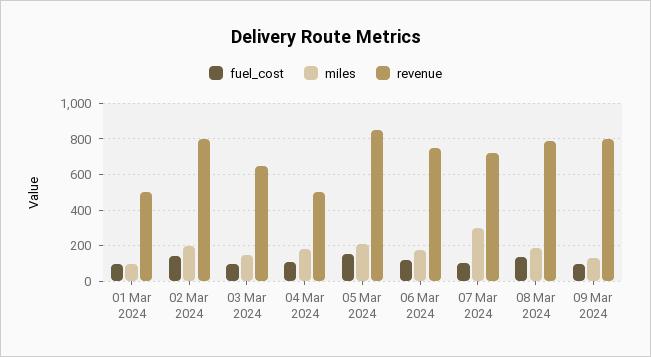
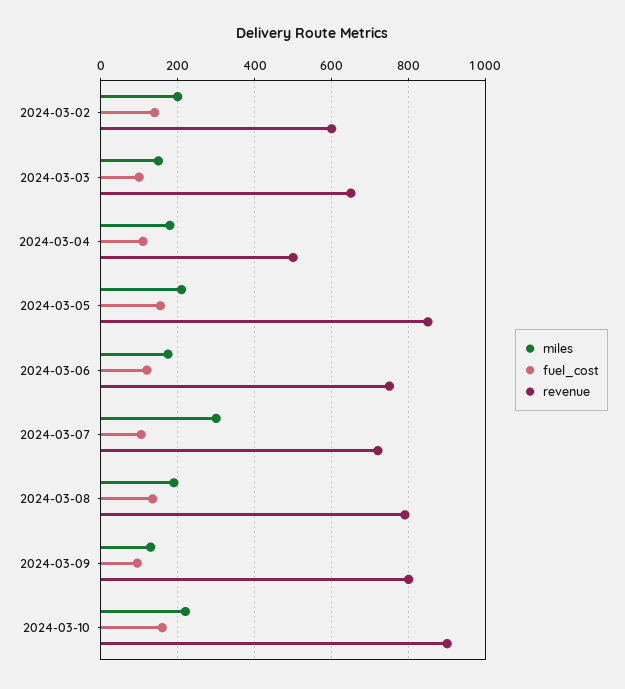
fuel_cost, 01 Mar 2024: 100 -> none
miles, 01 Mar 2024: 100 -> none
revenue, 01 Mar 2024: 500 -> none
revenue, 02 Mar 2024: 800 -> 600
miles, 2024-03-10: none -> 220
fuel_cost, 2024-03-10: none -> 160
revenue, 2024-03-10: none -> 900

